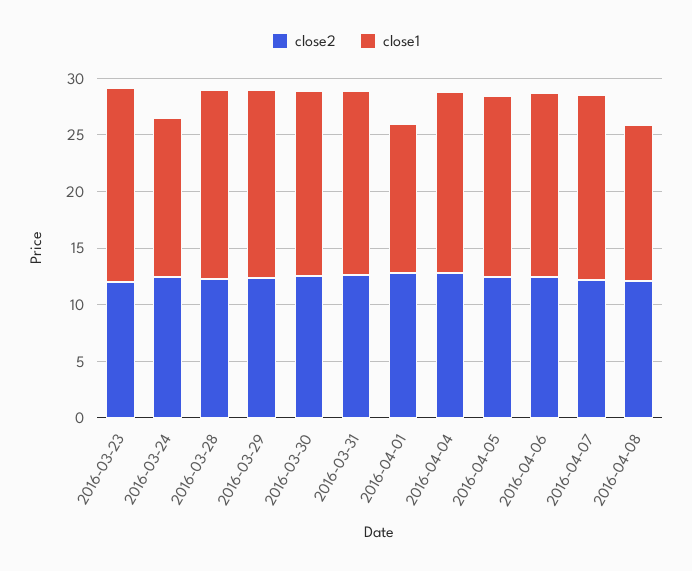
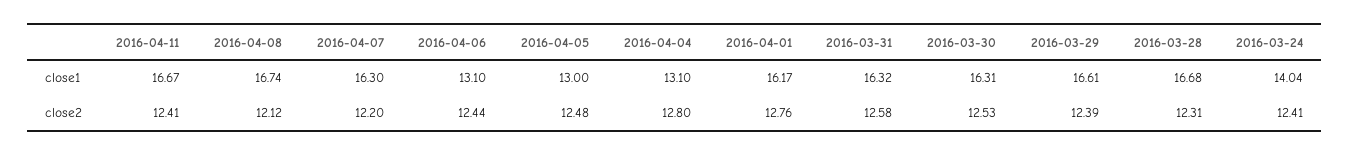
close2, 2016-03-23: 12 -> none
close1, 2016-03-23: 17 -> none
close1, 2016-04-01: 13 -> 16.17
close1, 2016-04-04: 16 -> 13.1
close1, 2016-04-05: 16 -> 13
close1, 2016-04-06: 16 -> 13.1
close1, 2016-04-08: 14 -> 16.74
close1, 2016-04-11: none -> 16.67
close2, 2016-04-11: none -> 12.41

